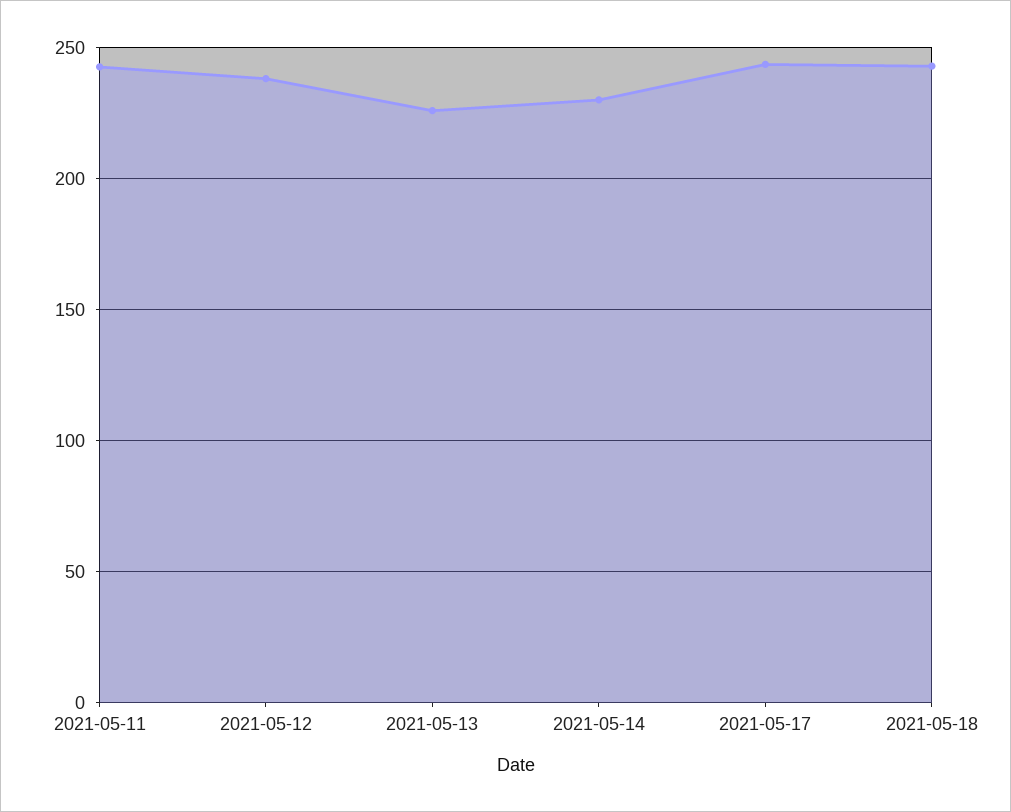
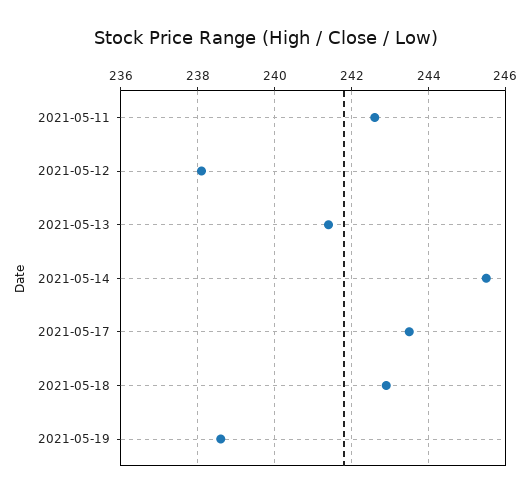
2021-05-13: 225 -> 241.5
2021-05-14: 230 -> 245.5
2021-05-19: none -> 238.5

